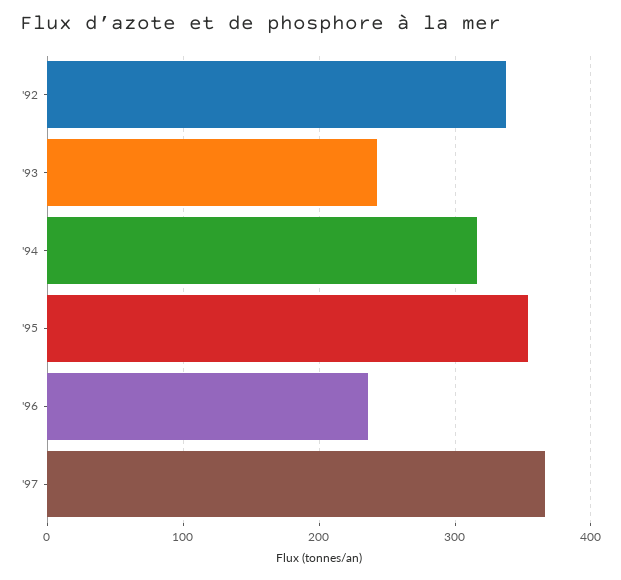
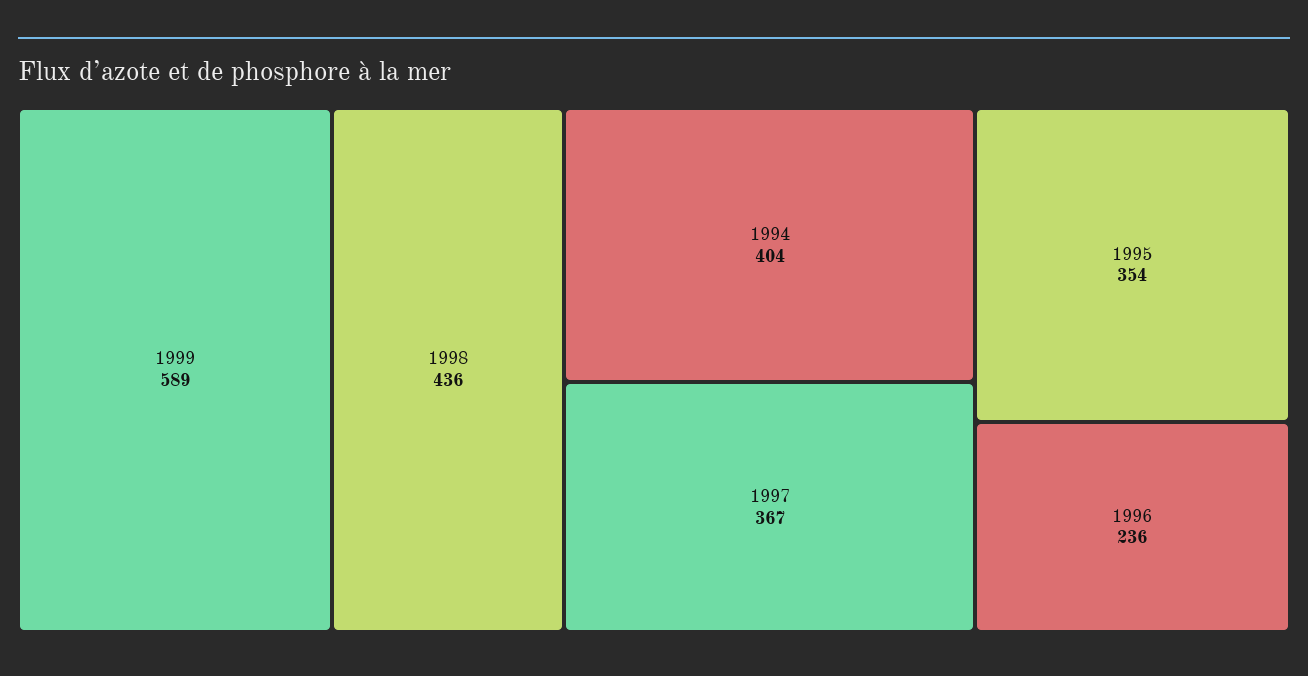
'92: 340 -> none
'93: 240 -> none
'94: 320 -> 404
1999: none -> 589
1998: none -> 436

